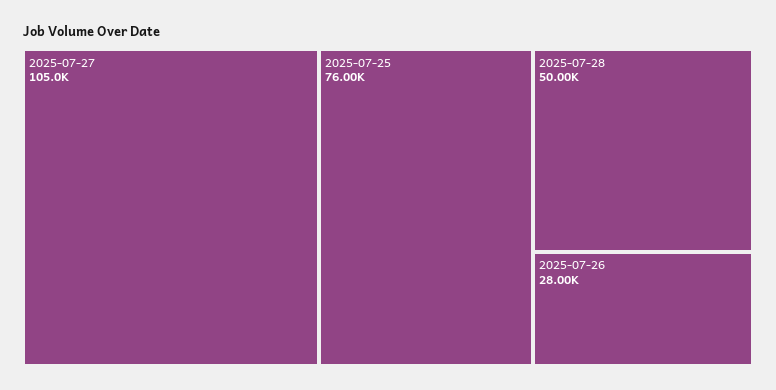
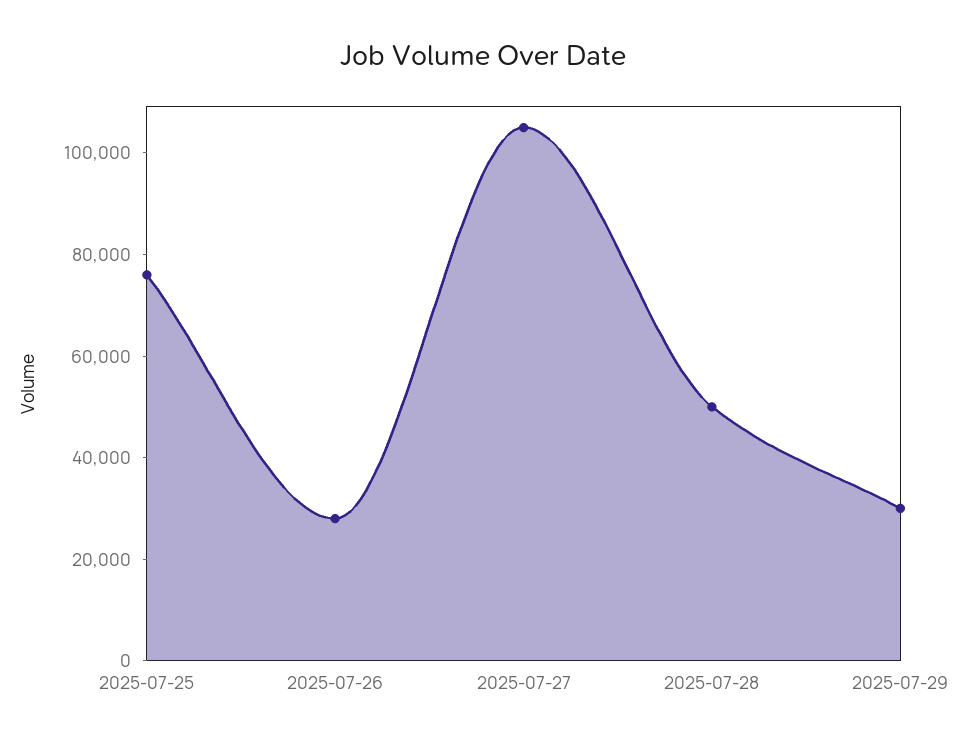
2025-07-29: none -> 30000

